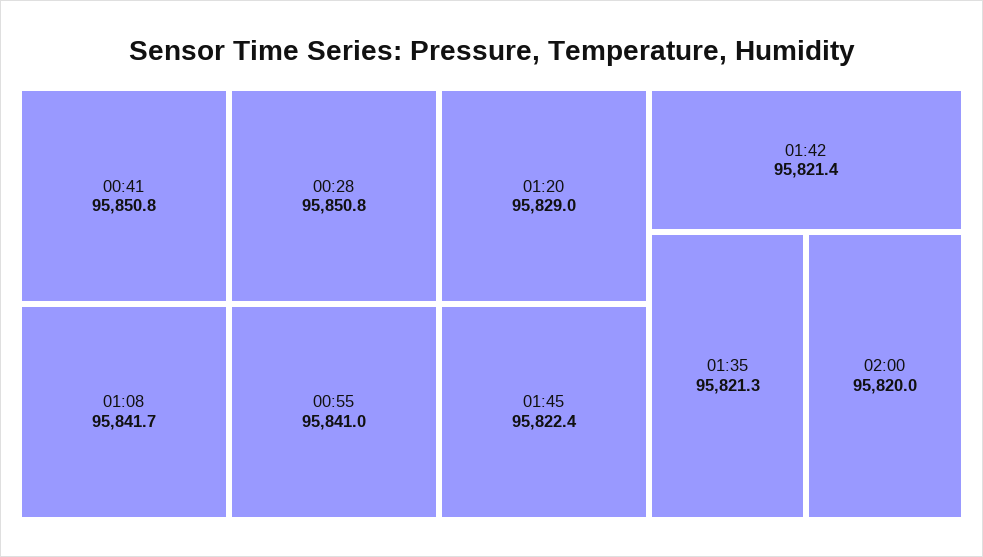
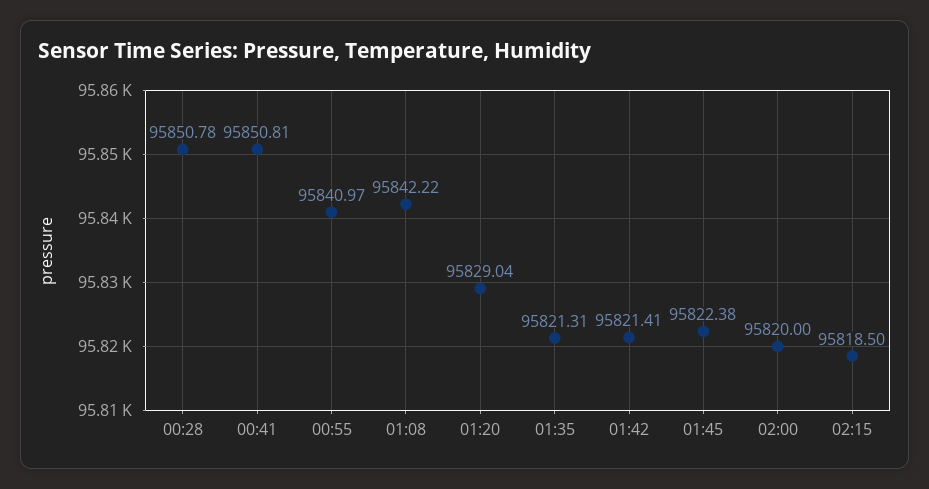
01:08: 95841.7 -> 95842.22
02:15: none -> 95818.5

